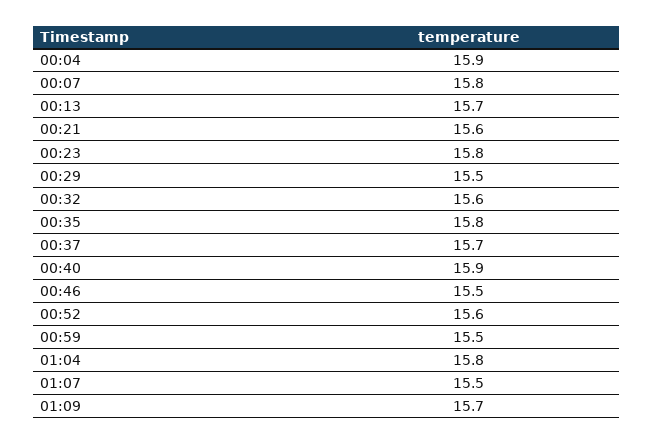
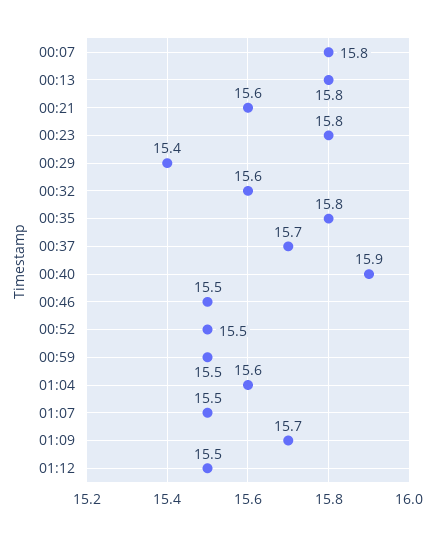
00:04: 15.9 -> none
00:13: 15.7 -> 15.8
00:29: 15.5 -> 15.4
00:52: 15.6 -> 15.5
01:04: 15.8 -> 15.6
01:12: none -> 15.5

